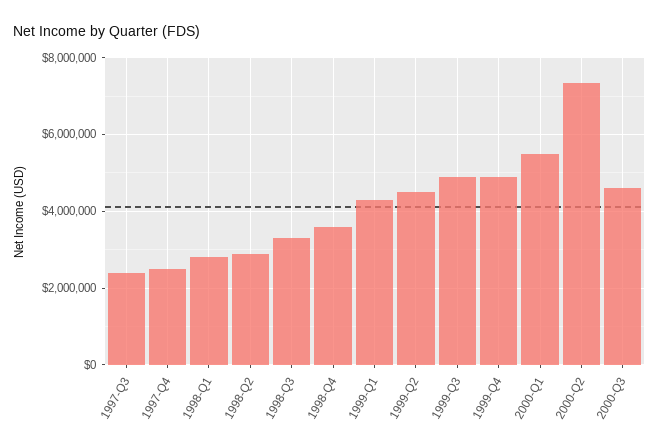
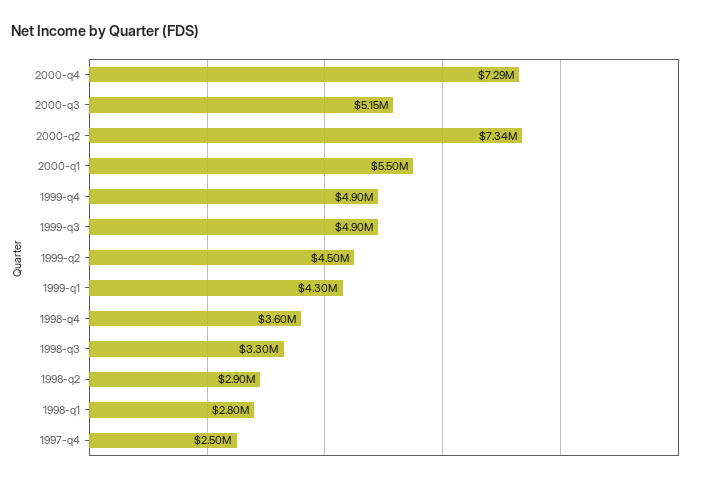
1997-Q3: 2400000 -> none
2000-Q3: 4600000 -> 5150000
2000-q4: none -> 7290000

